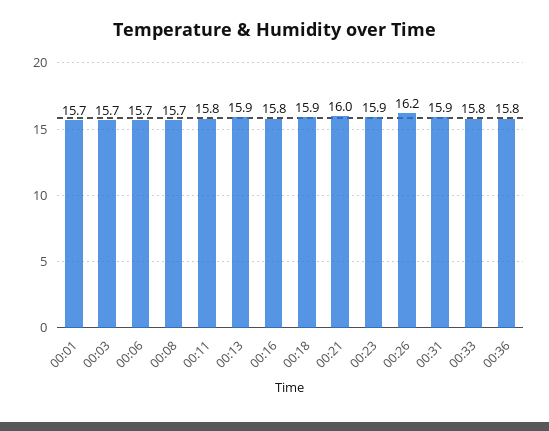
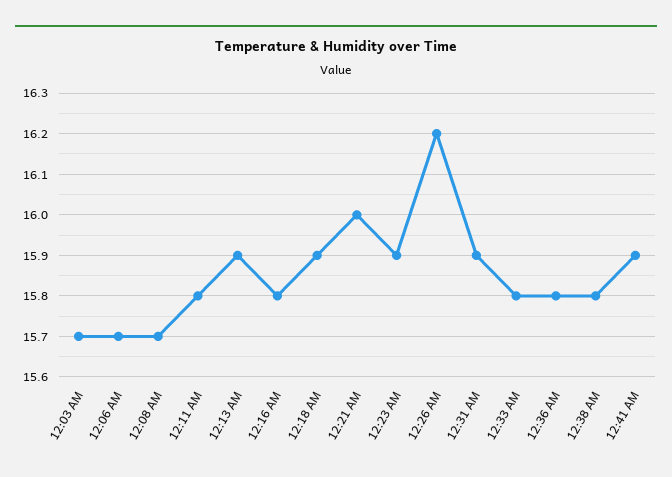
00:01: 15.7 -> none
12:38 AM: none -> 15.8
12:41 AM: none -> 15.9

